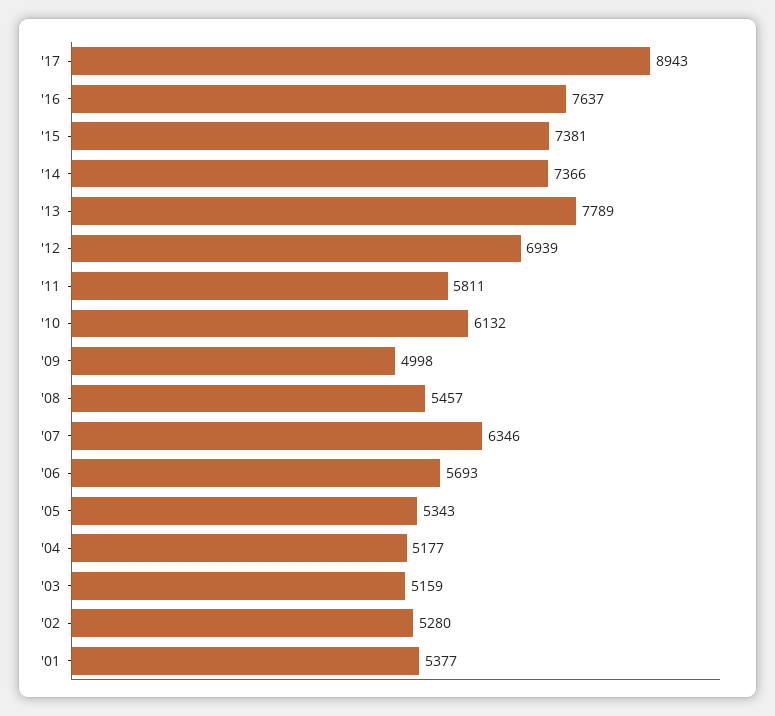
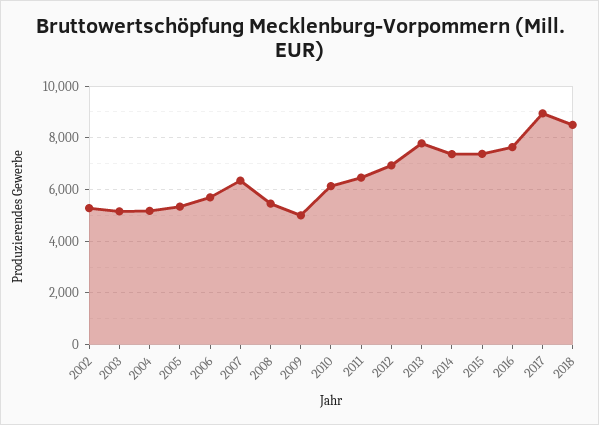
'11: 5811 -> 6500
'01: 5377 -> none
2018: none -> 8500

